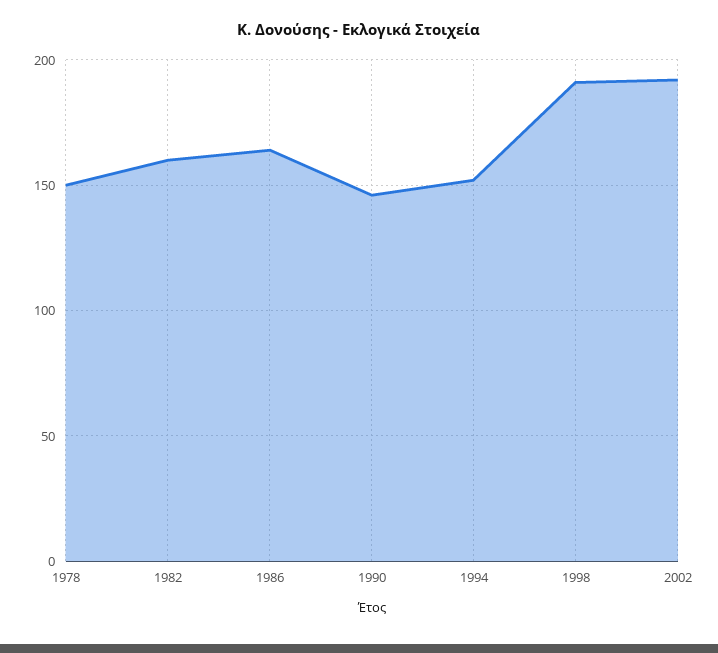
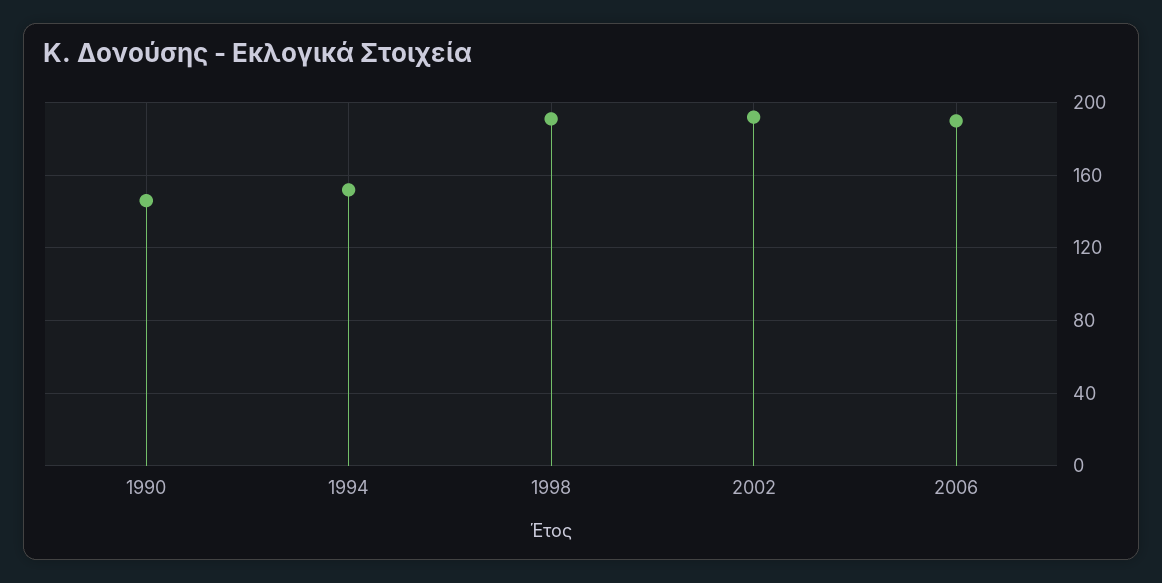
1978: 150 -> none
1982: 160 -> none
1986: 165 -> none
2006: none -> 190

